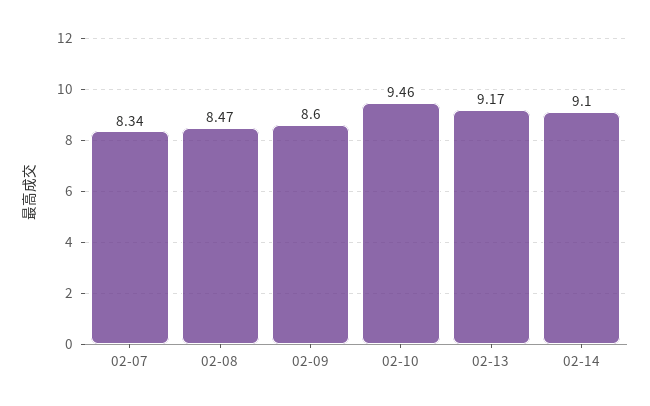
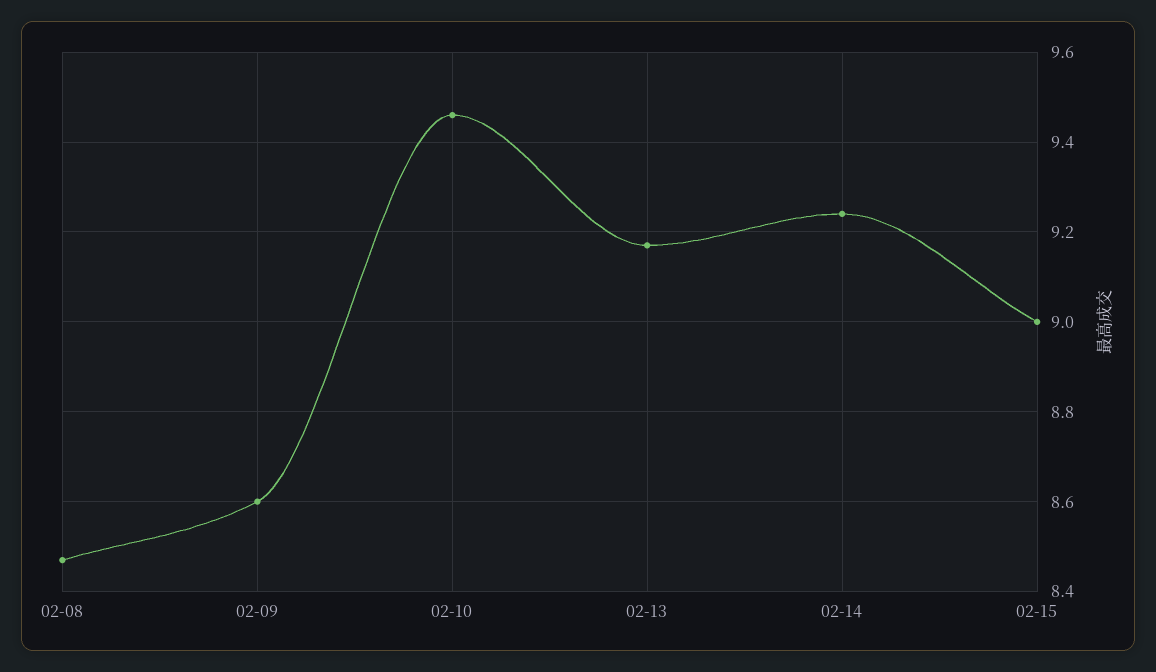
02-07: 8.34 -> none
02-14: 9.1 -> 9.25
02-15: none -> 9

